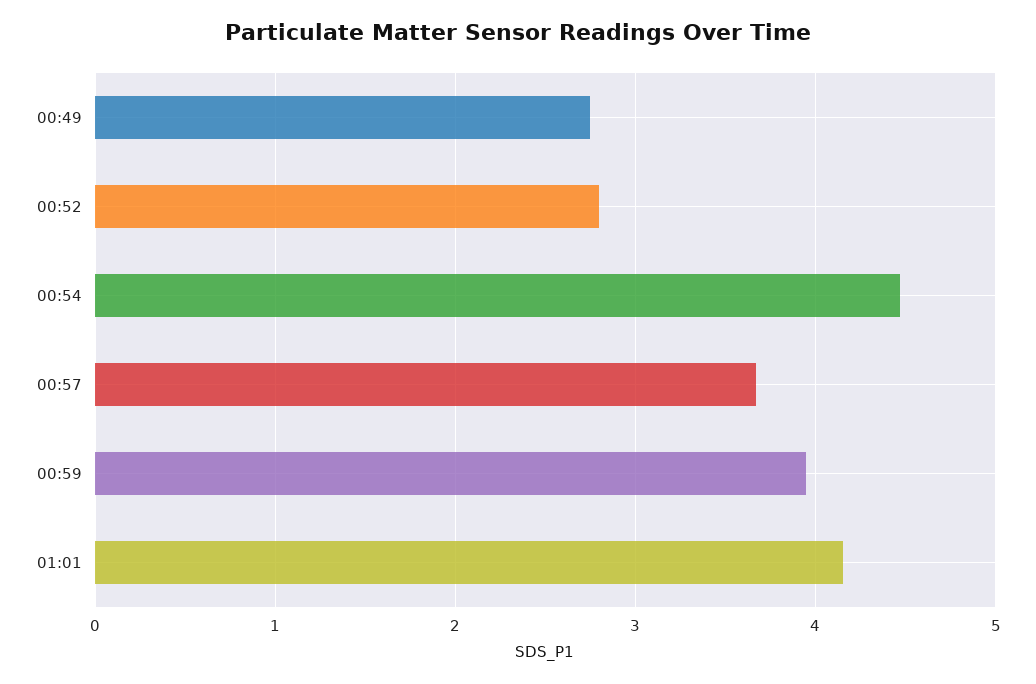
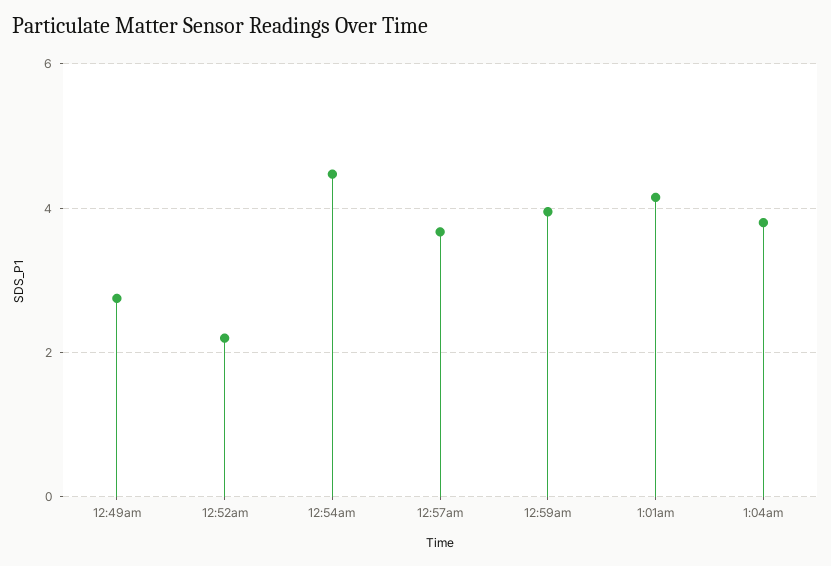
00:52: 2.8 -> 2.2
1:04am: none -> 3.8

